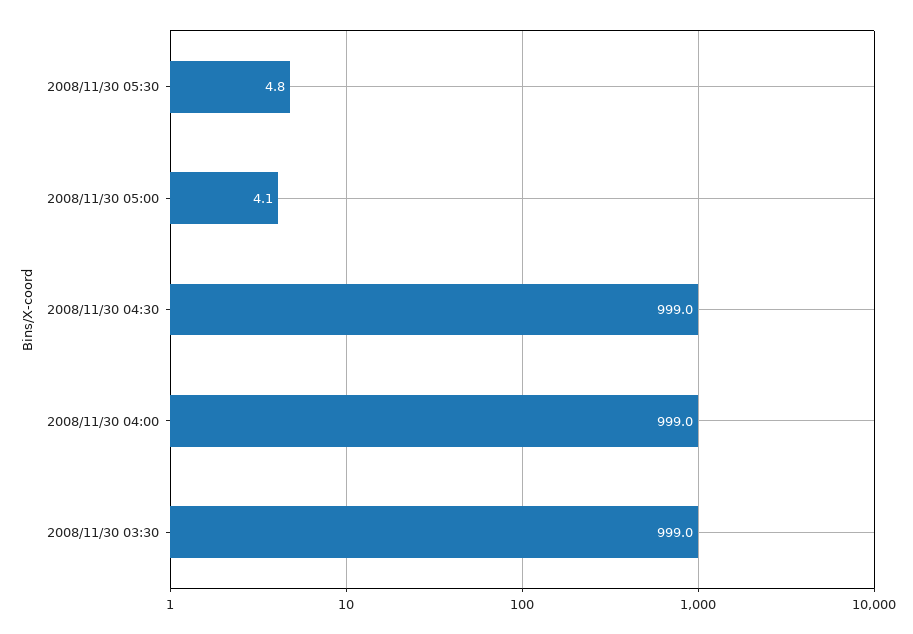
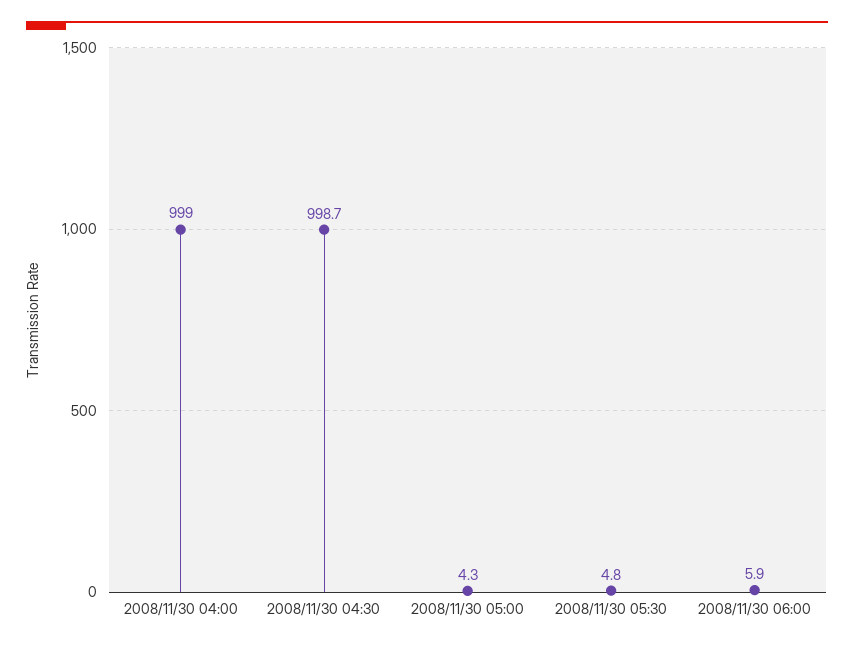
2008/11/30 05:00: 4.1 -> 4.3
2008/11/30 04:30: 999 -> 998.7
2008/11/30 03:30: 999 -> none
2008/11/30 06:00: none -> 5.9

